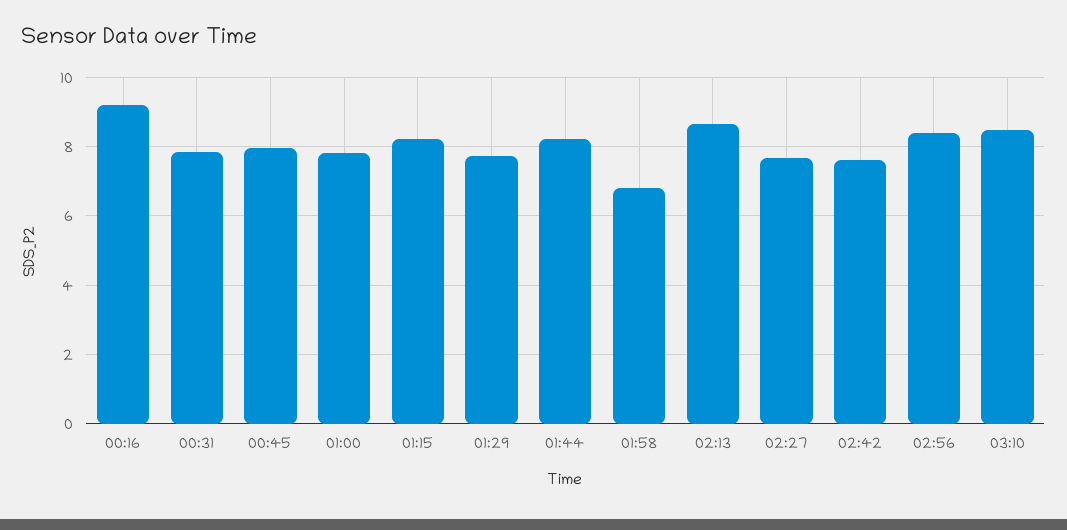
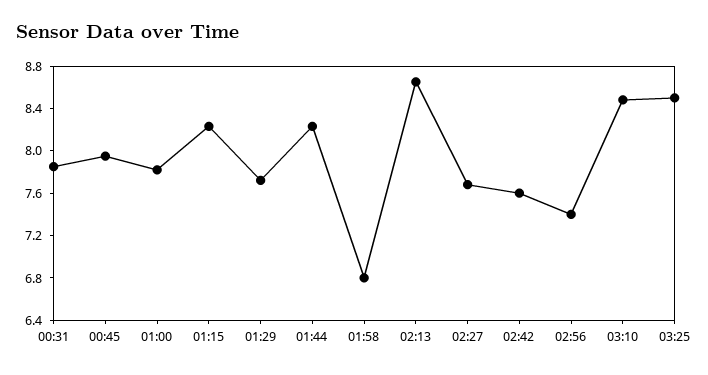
00:16: 9.2 -> none
02:56: 8.4 -> 7.4
03:25: none -> 8.5

